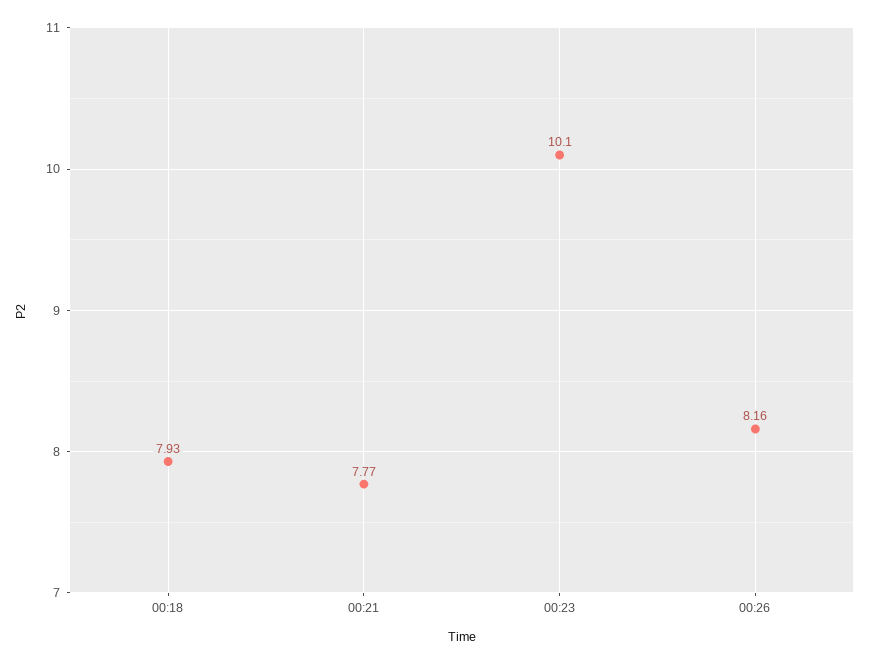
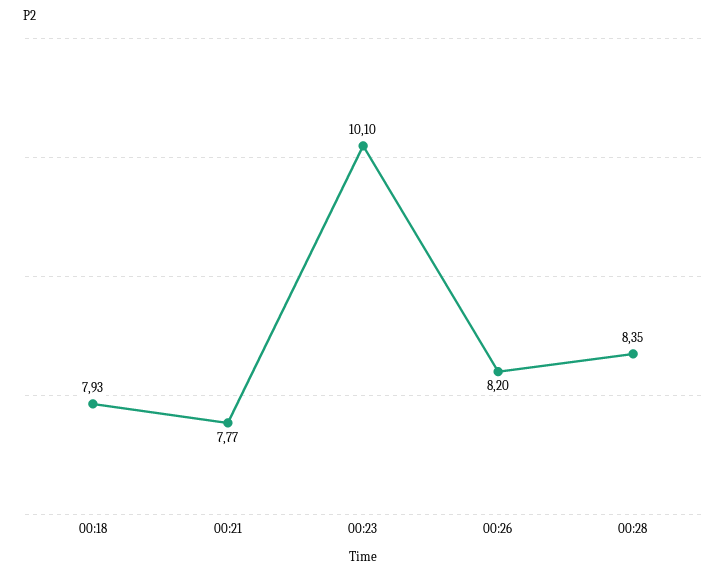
00:26: 8.16 -> 8.2
00:28: none -> 8.35

